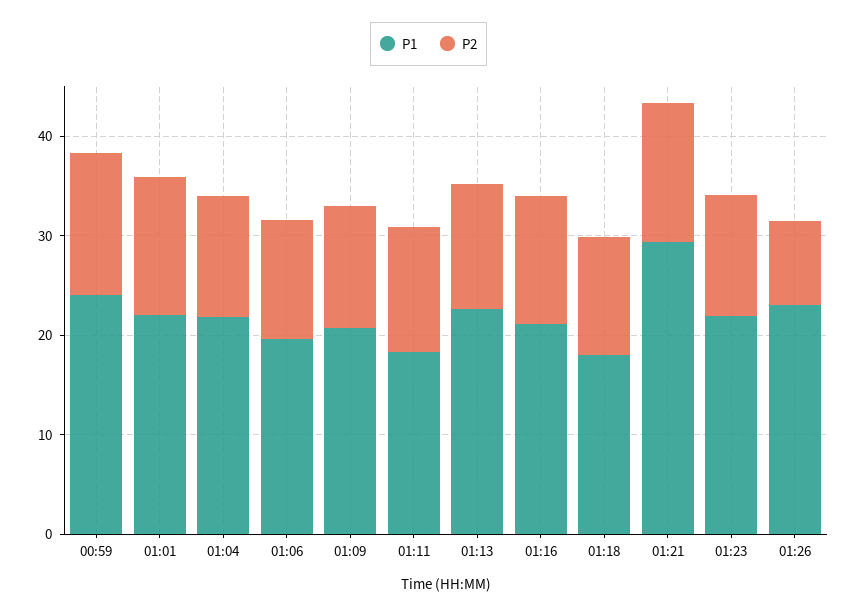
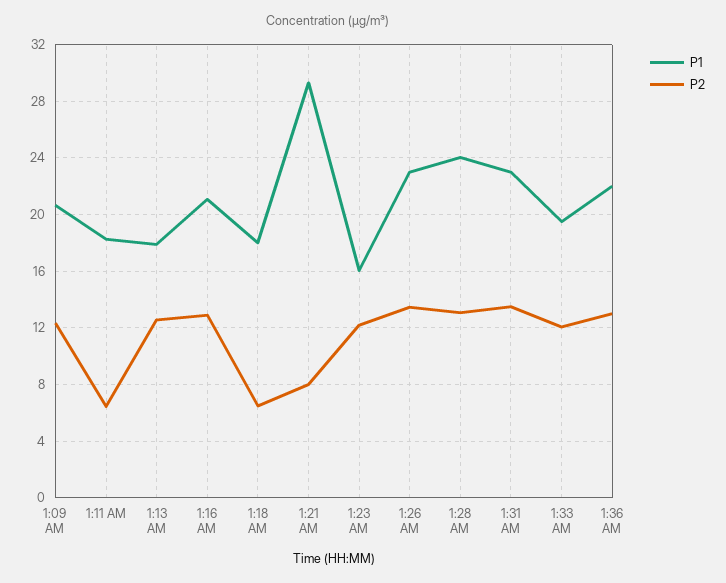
P1, 00:59: 24 -> none
P2, 00:59: 14 -> none
P1, 01:01: 22 -> none
P2, 01:01: 14 -> none
P1, 01:04: 22 -> none
P2, 01:04: 12 -> none
P1, 01:06: 20 -> none
P2, 01:06: 12 -> none
P2, 01:11: 12 -> 6.5
P1, 01:13: 22 -> 18
P2, 01:18: 12 -> 6.5
P2, 01:21: 14 -> 8
P1, 01:23: 22 -> 16
P2, 01:26: 8 -> 13.5
P1, 1:28 AM: none -> 24
P2, 1:28 AM: none -> 13
P1, 1:31 AM: none -> 23
P2, 1:31 AM: none -> 13.5
P1, 1:33 AM: none -> 19.5
P2, 1:33 AM: none -> 12
P1, 1:36 AM: none -> 22
P2, 1:36 AM: none -> 13

